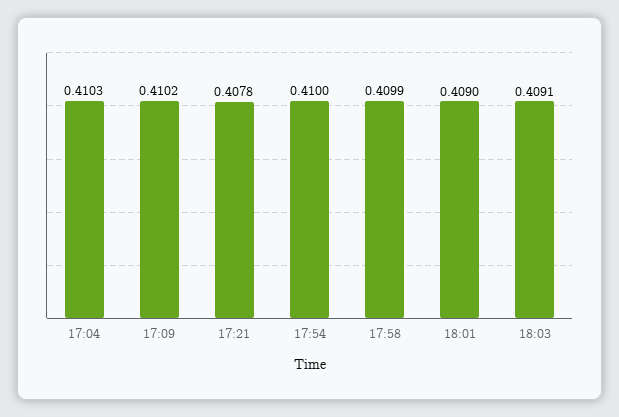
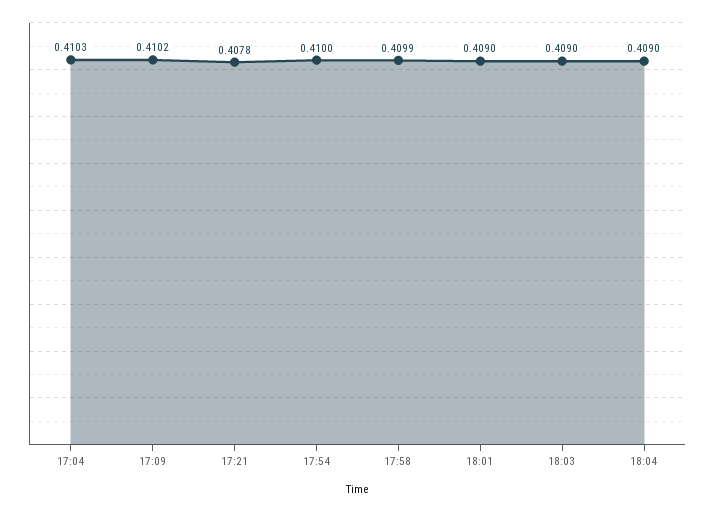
18:03: 0.4091 -> 0.409
18:04: none -> 0.409

